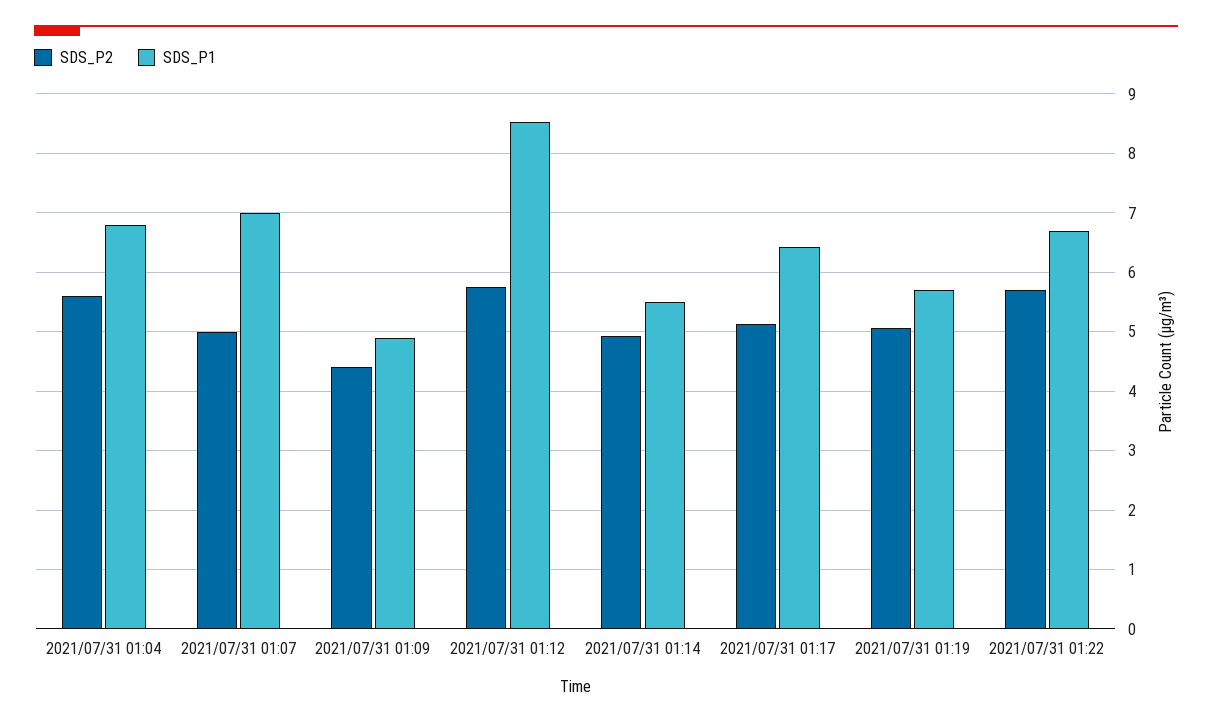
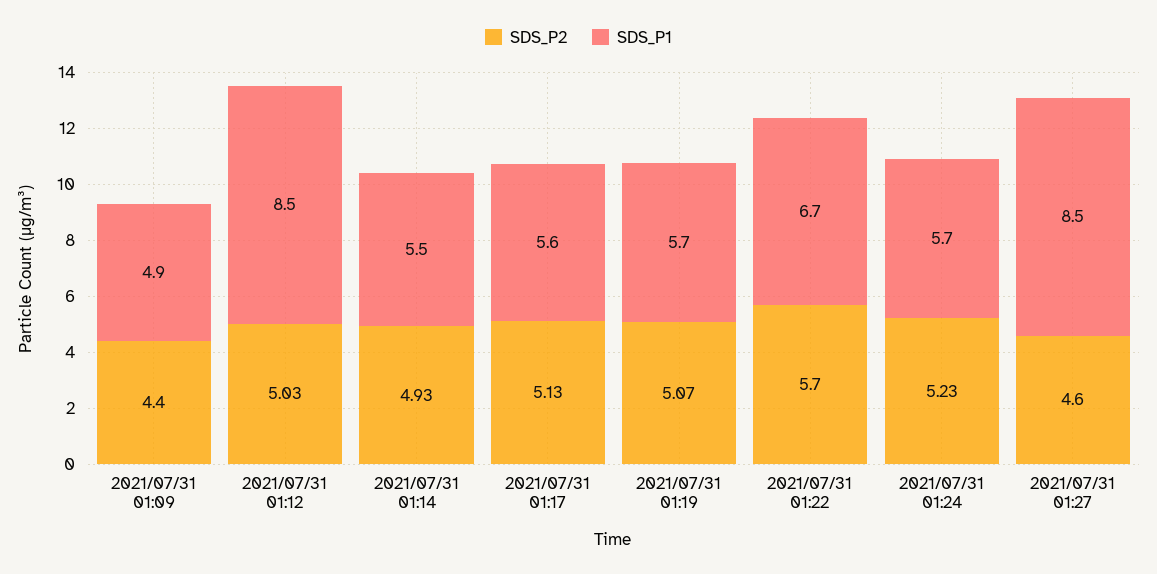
SDS_P2, 2021/07/31 01:04: 5.6 -> none
SDS_P1, 2021/07/31 01:04: 6.8 -> none
SDS_P2, 2021/07/31 01:07: 5 -> none
SDS_P1, 2021/07/31 01:07: 7 -> none
SDS_P2, 2021/07/31 01:12: 5.8 -> 5.03
SDS_P1, 2021/07/31 01:17: 6.4 -> 5.6
SDS_P2, 2021/07/31 01:24: none -> 5.23
SDS_P1, 2021/07/31 01:24: none -> 5.7
SDS_P2, 2021/07/31 01:27: none -> 4.6
SDS_P1, 2021/07/31 01:27: none -> 8.5

